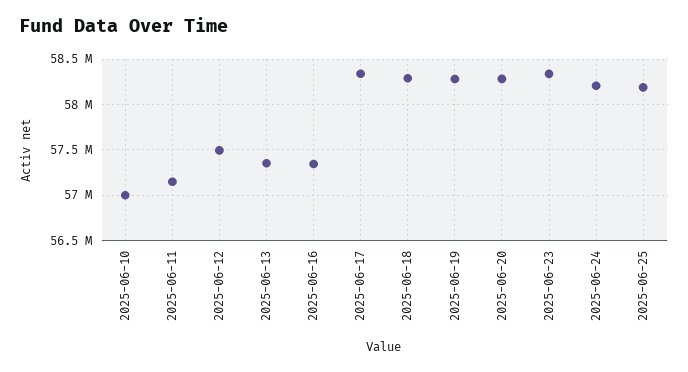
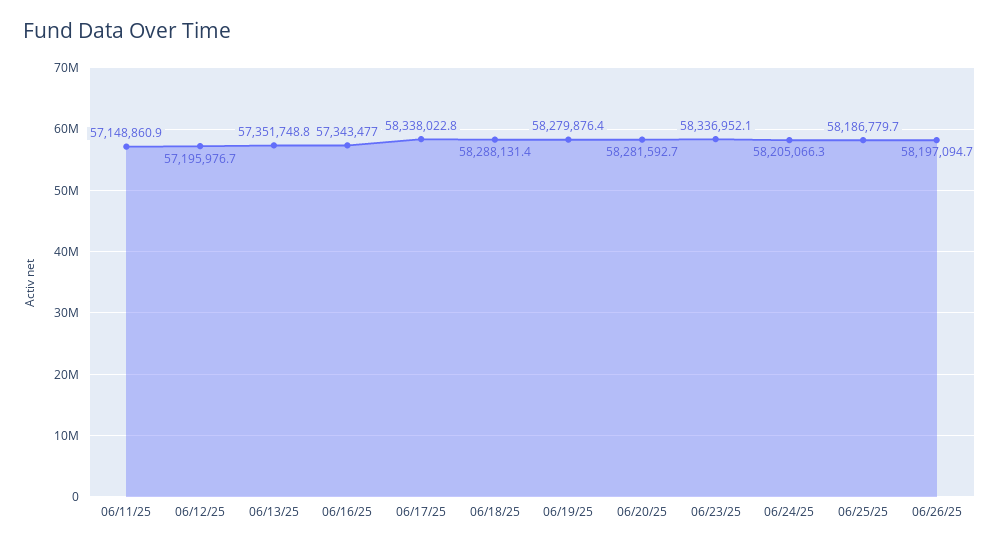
2025-06-10: 57000000 -> none
2025-06-12: 57500000 -> 57195976.7
06/26/25: none -> 58197094.7

